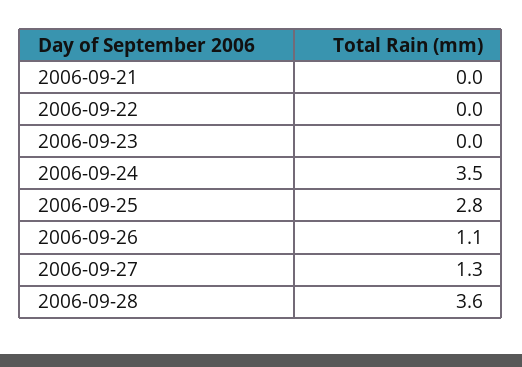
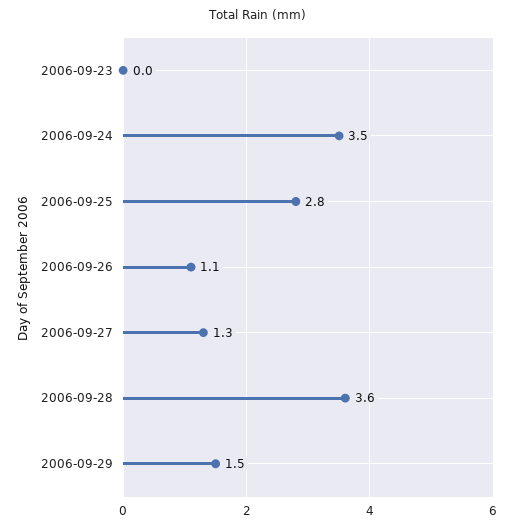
2006-09-21: 0 -> none
2006-09-22: 0 -> none
2006-09-29: none -> 1.5

